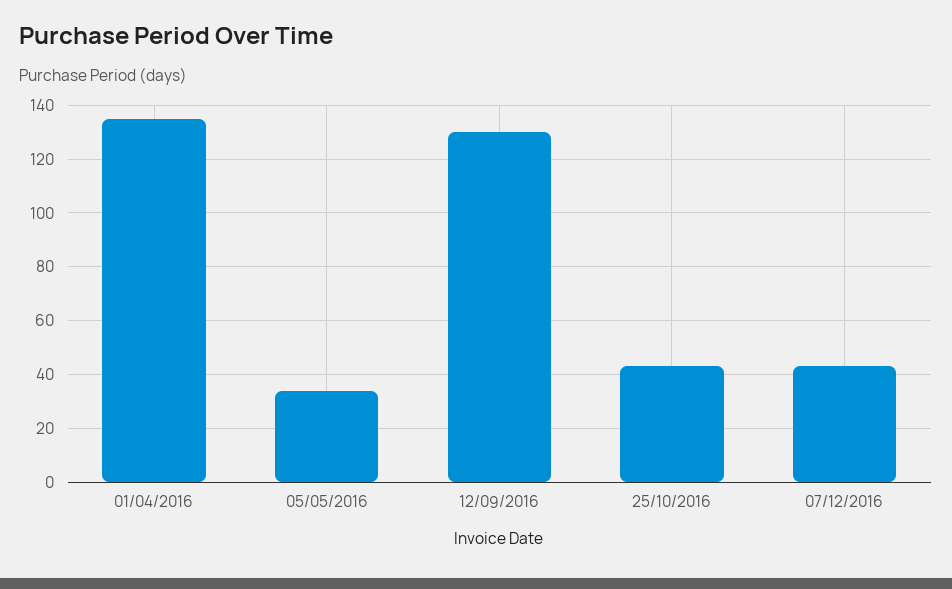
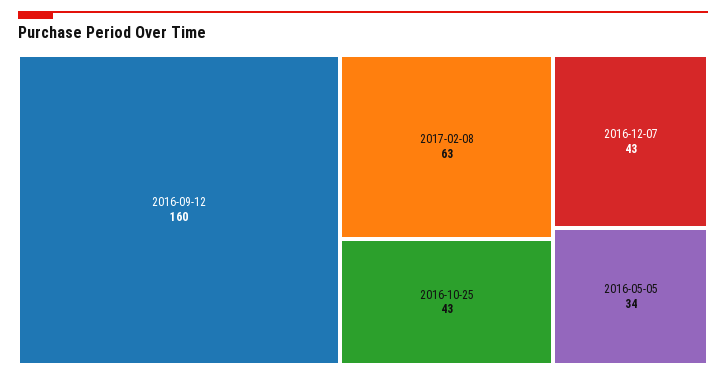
01/04/2016: 135 -> none
12/09/2016: 130 -> 160
2017-02-08: none -> 63

